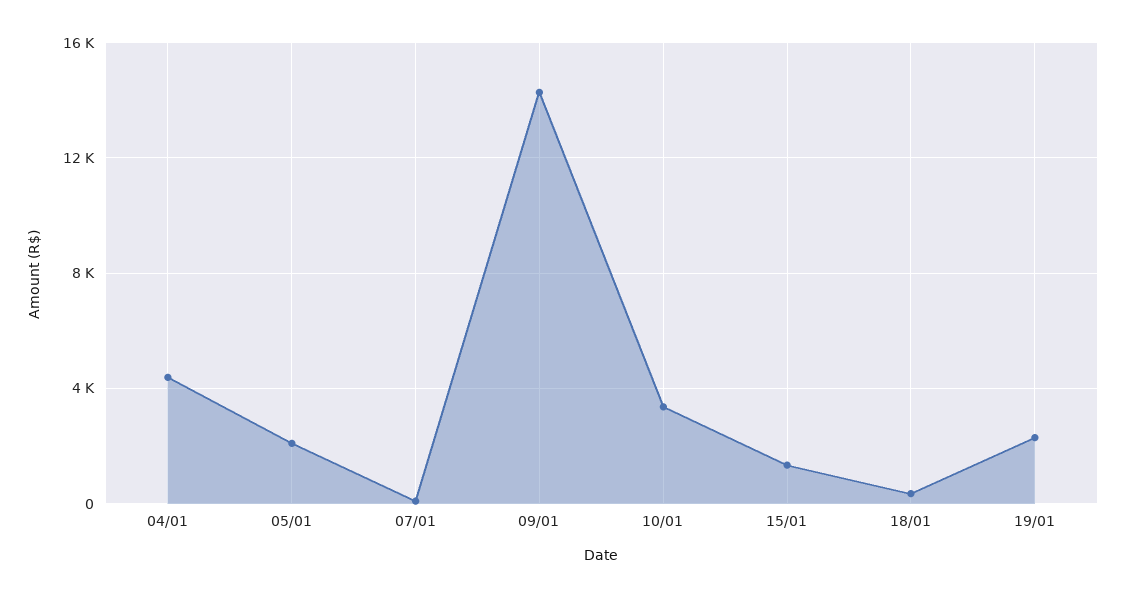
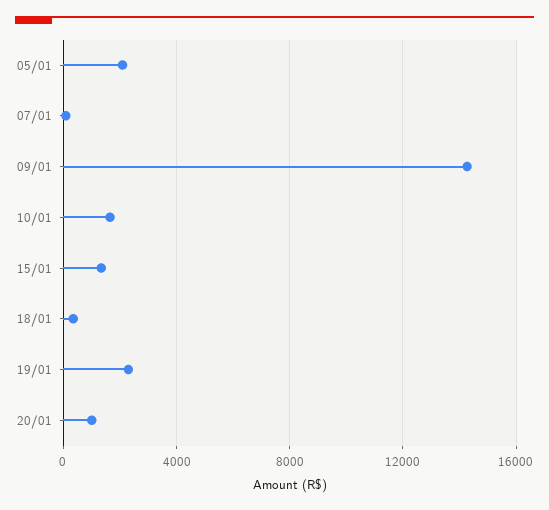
04/01: 4500 -> none
10/01: 3500 -> 1500
20/01: none -> 1000

